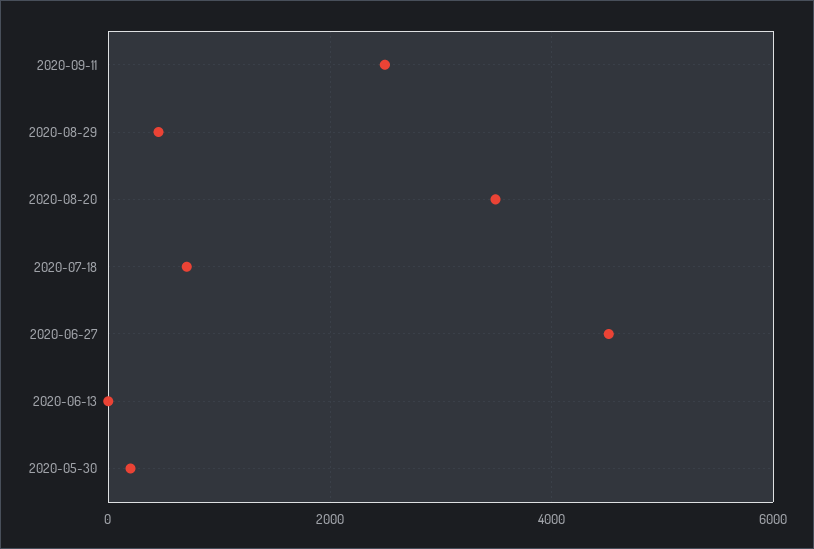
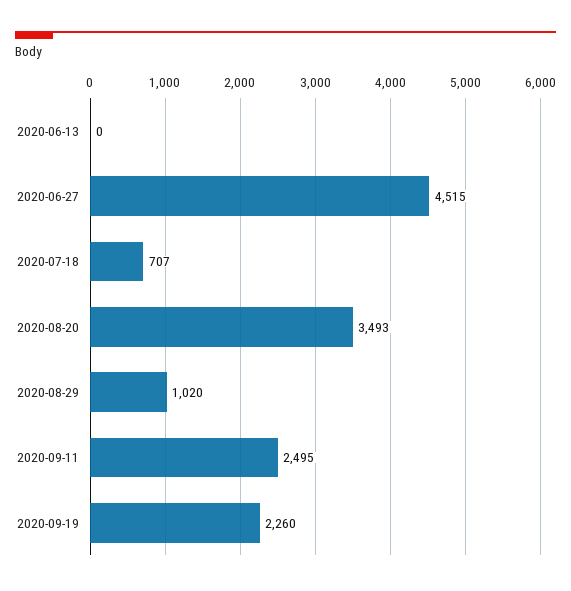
2020-08-29: 400 -> 1020
2020-05-30: 200 -> none
2020-09-19: none -> 2260

